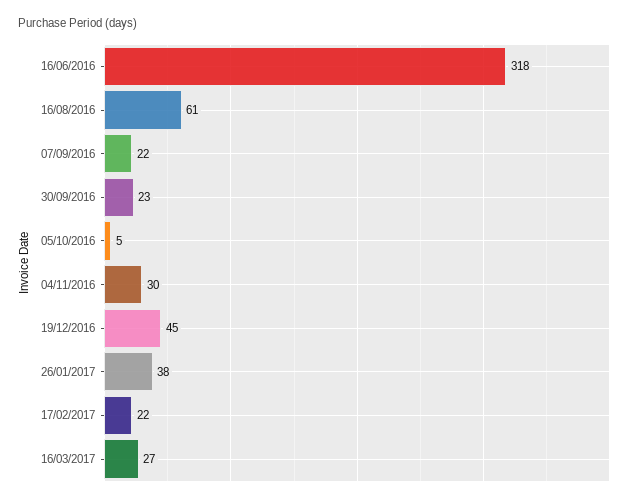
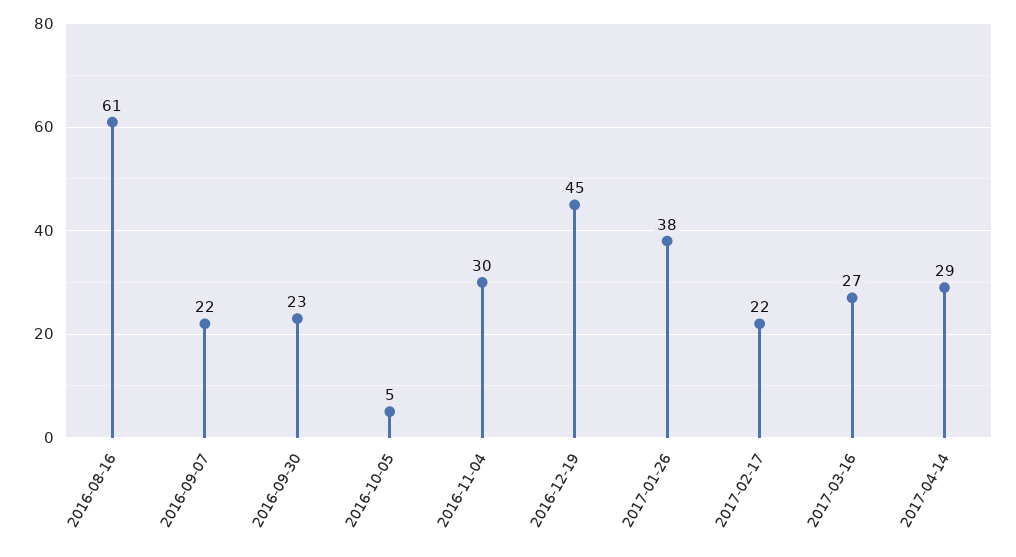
16/06/2016: 318 -> none
2017-04-14: none -> 29

